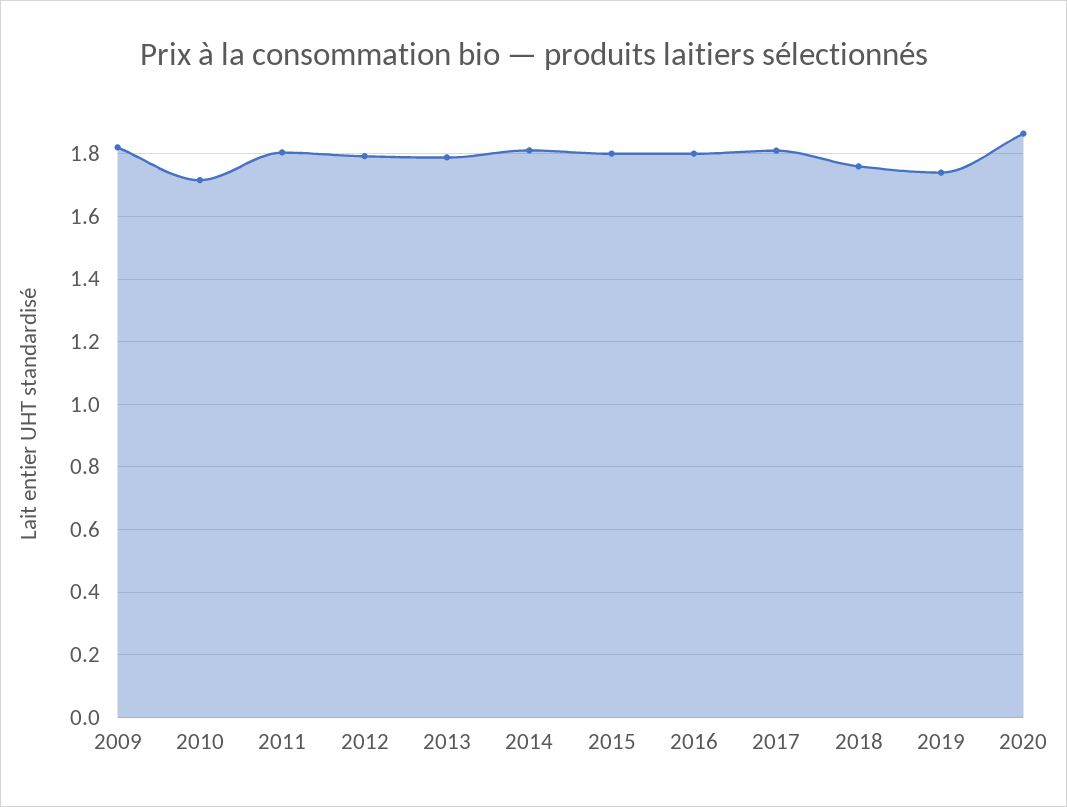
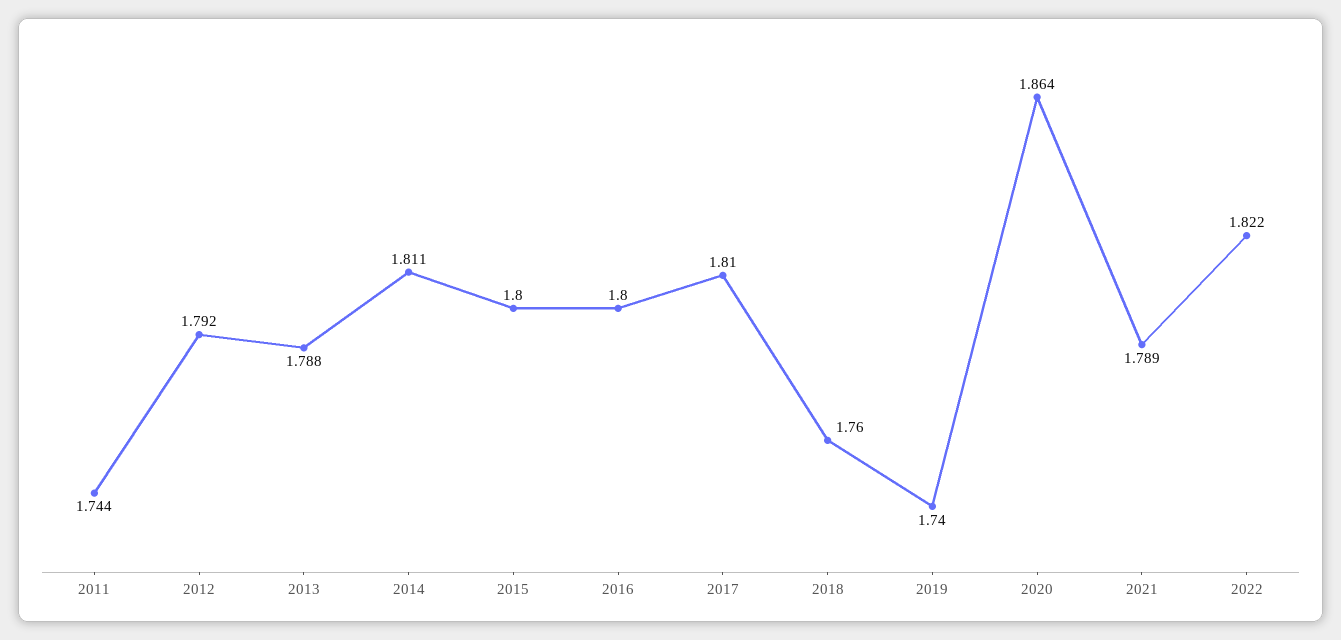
2009: 1.82 -> none
2010: 1.72 -> none
2011: 1.8 -> 1.744
2021: none -> 1.789
2022: none -> 1.822

